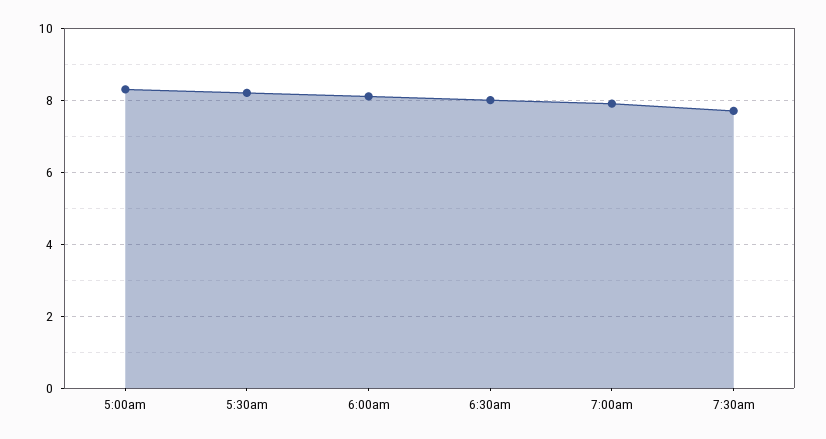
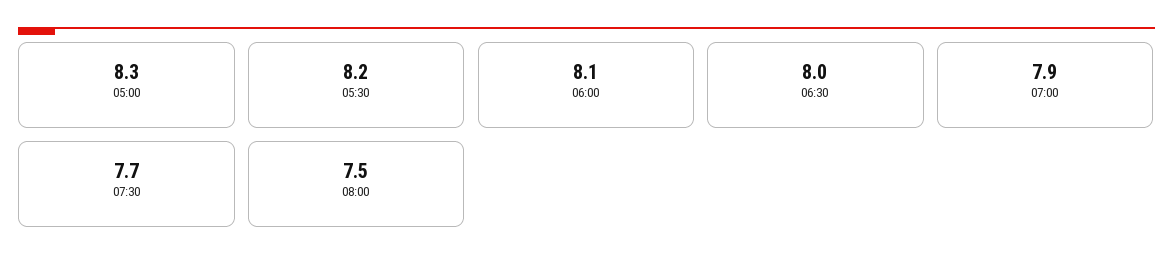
08:00: none -> 7.5

